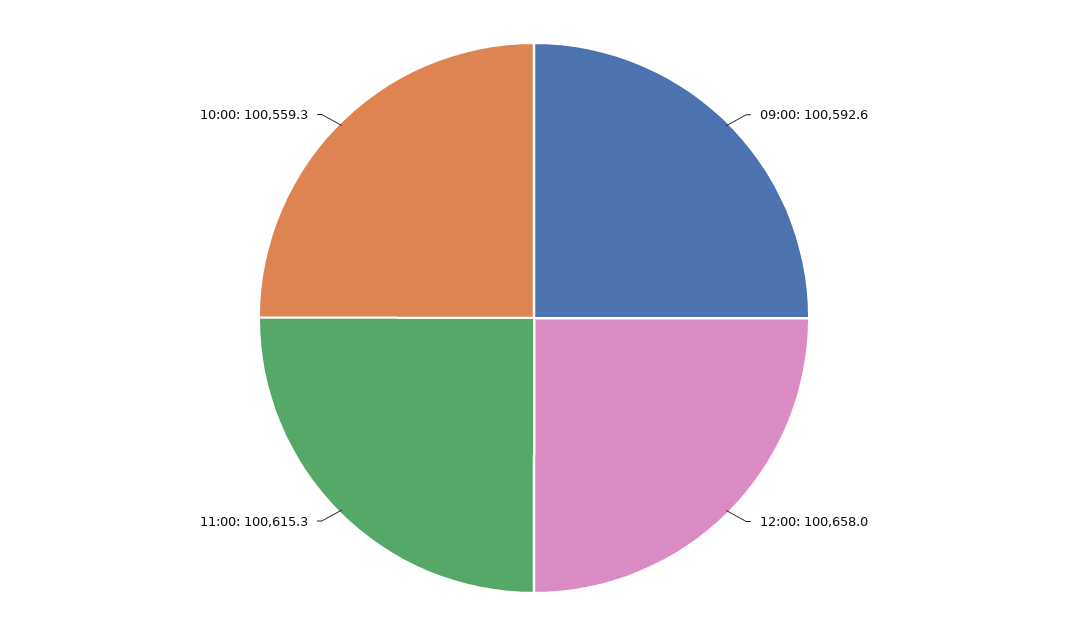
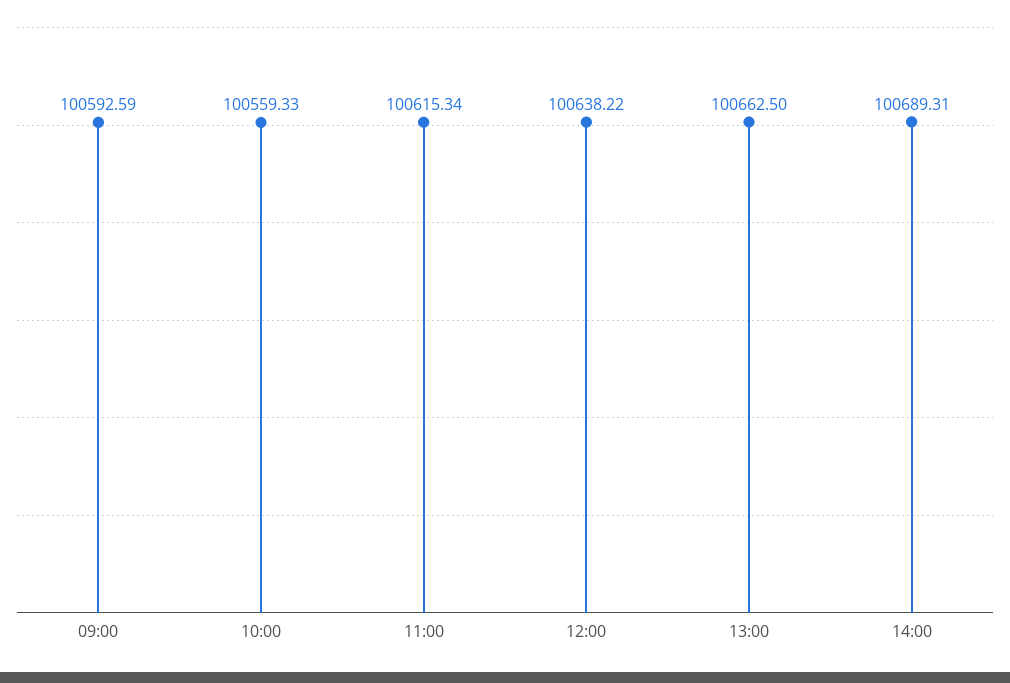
12:00: 100658 -> 100638.22
13:00: none -> 100662.5
14:00: none -> 100689.31

